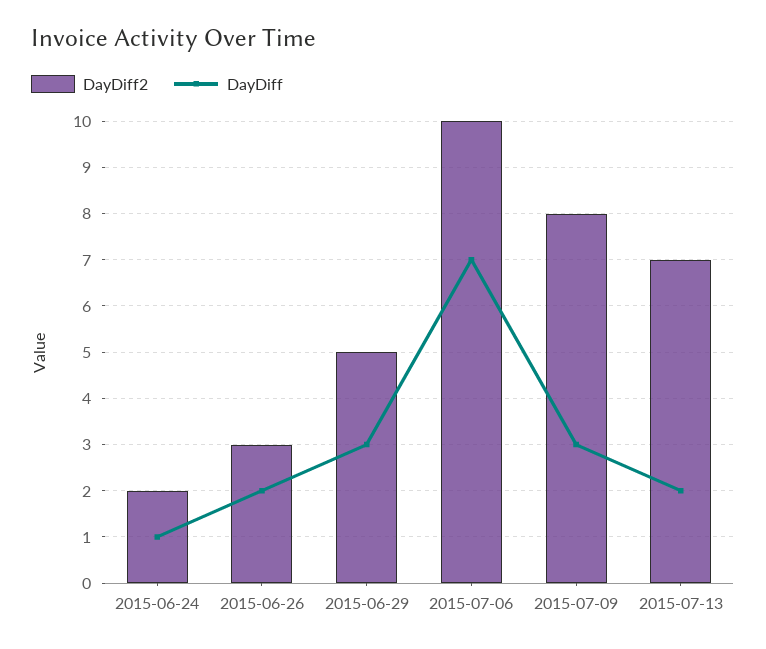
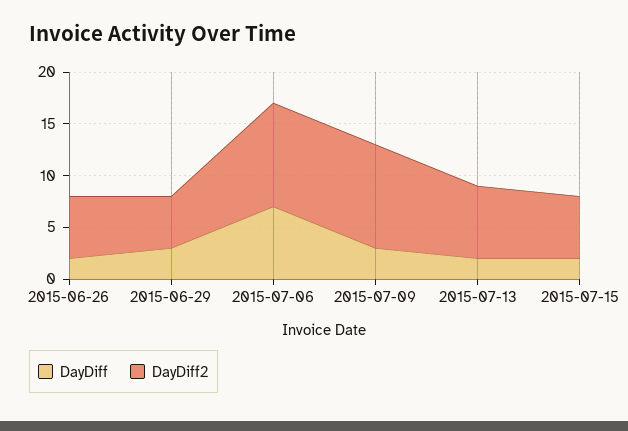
DayDiff2, 2015-06-24: 2 -> none
DayDiff, 2015-06-24: 1 -> none
DayDiff2, 2015-06-26: 3 -> 6
DayDiff2, 2015-07-09: 8 -> 10
DayDiff, 2015-07-15: none -> 2
DayDiff2, 2015-07-15: none -> 6

